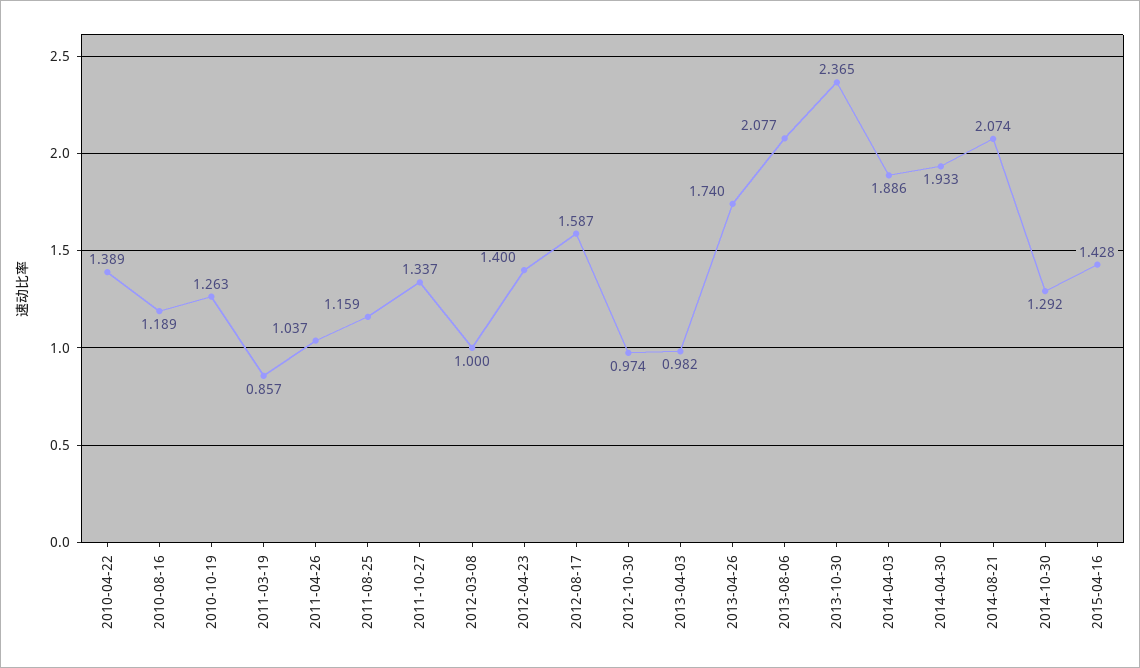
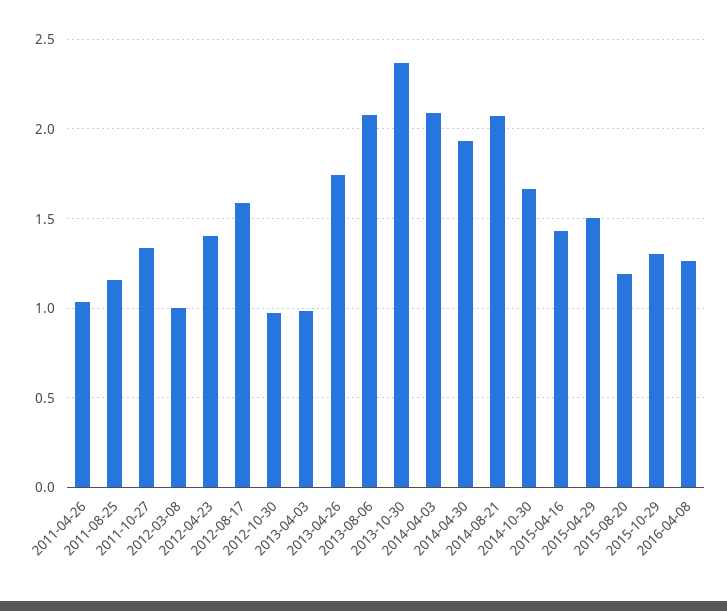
2010-04-22: 1.389 -> none
2010-08-16: 1.189 -> none
2010-10-19: 1.263 -> none
2011-03-19: 0.857 -> none
2014-04-03: 1.886 -> 2.1
2014-10-30: 1.292 -> 1.65
2015-04-29: none -> 1.5
2015-08-20: none -> 1.2
2015-10-29: none -> 1.3
2016-04-08: none -> 1.25

